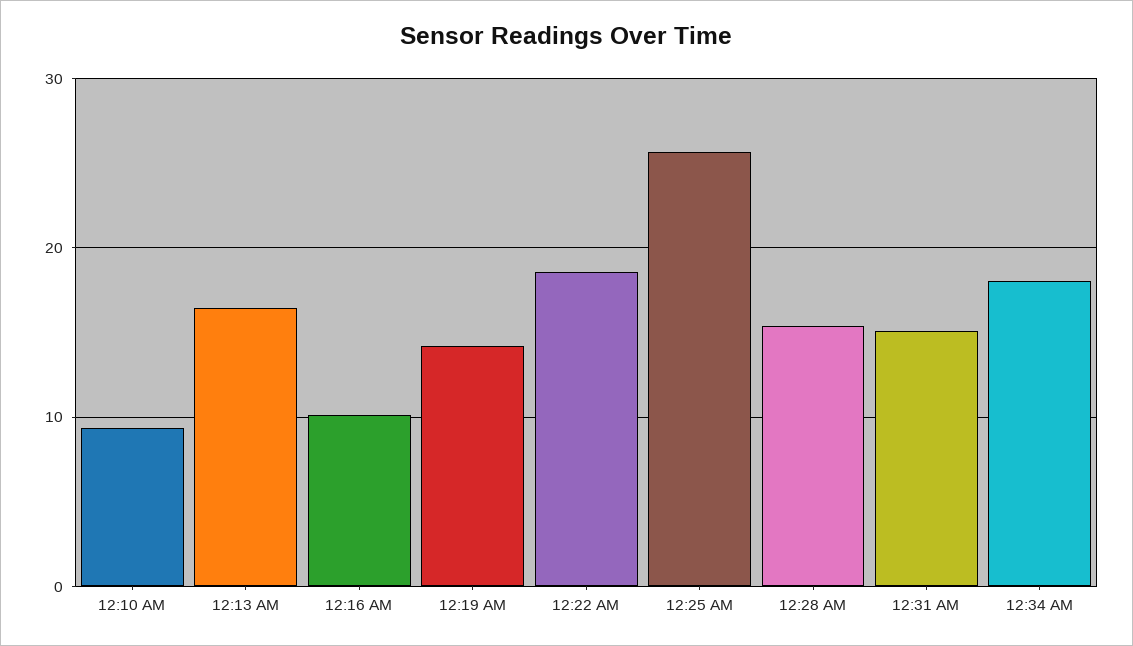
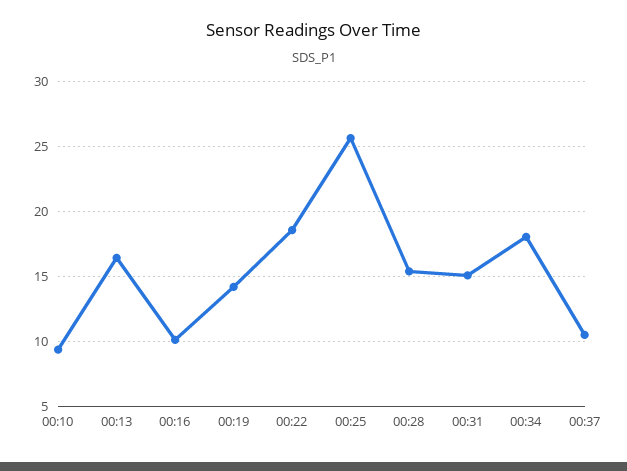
00:37: none -> 10.5

